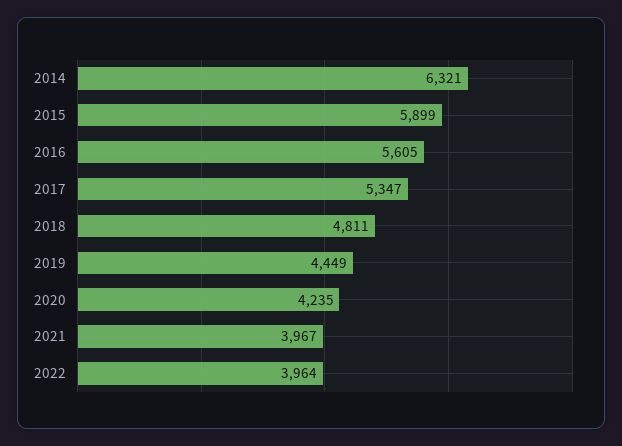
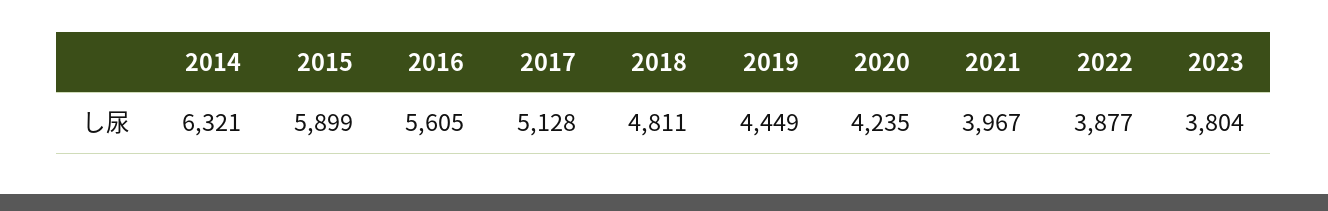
2017: 5347 -> 5128
2022: 3964 -> 3877
2023: none -> 3804

